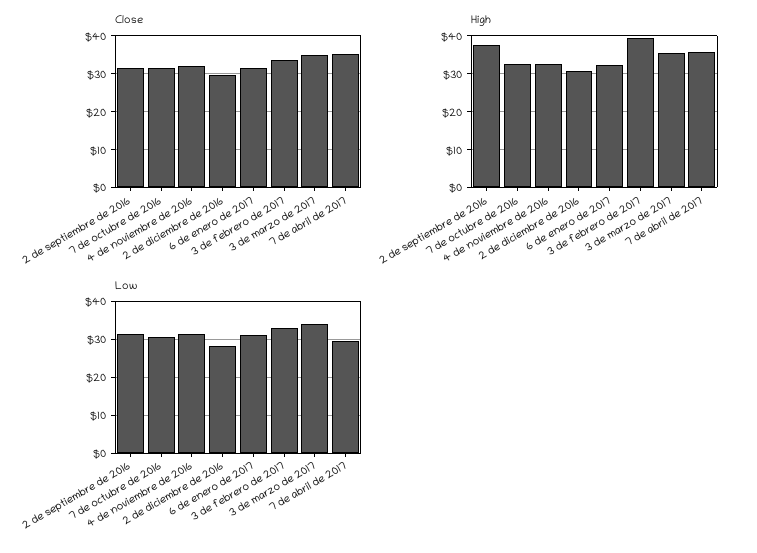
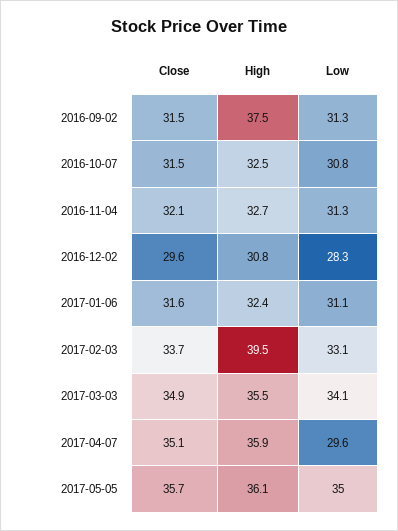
Close, 2017-05-05: none -> 35.7
High, 2017-05-05: none -> 36.1
Low, 2017-05-05: none -> 35

